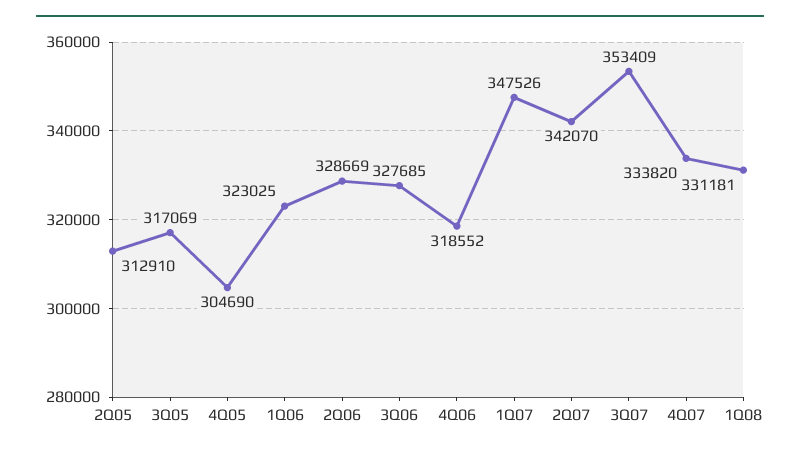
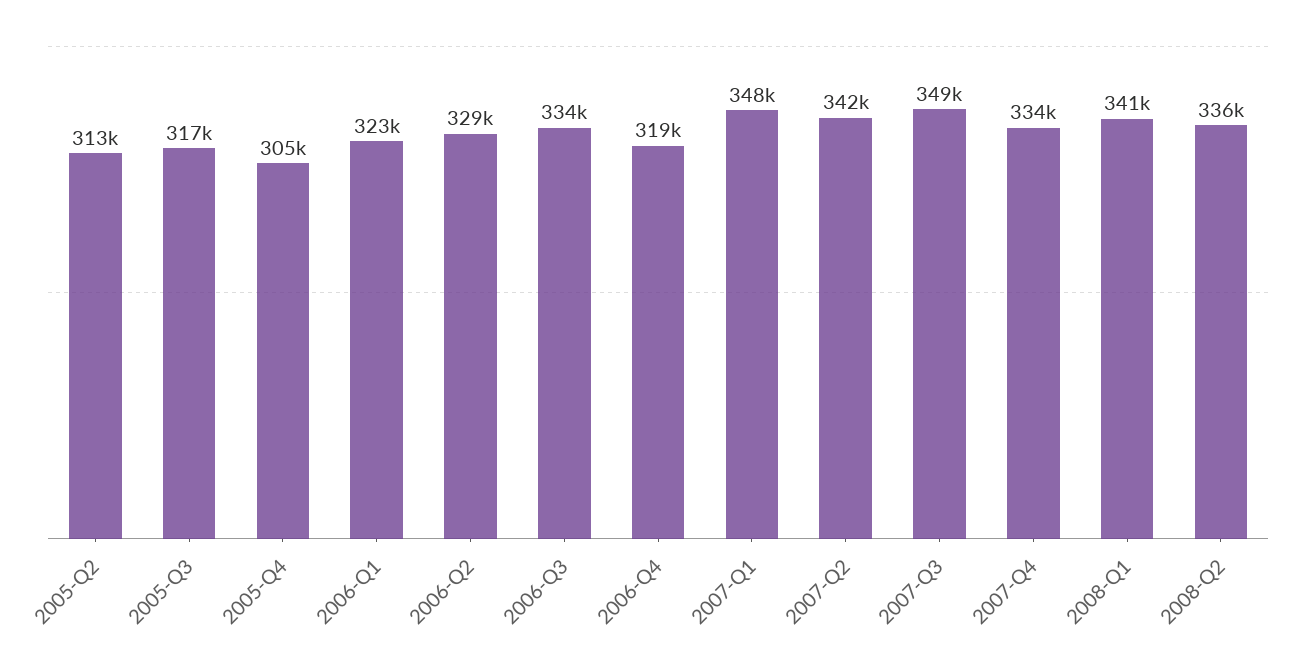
3Q06: 327685 -> 334000
3Q07: 353409 -> 349000
1Q08: 331181 -> 341000
2008-Q2: none -> 336000

